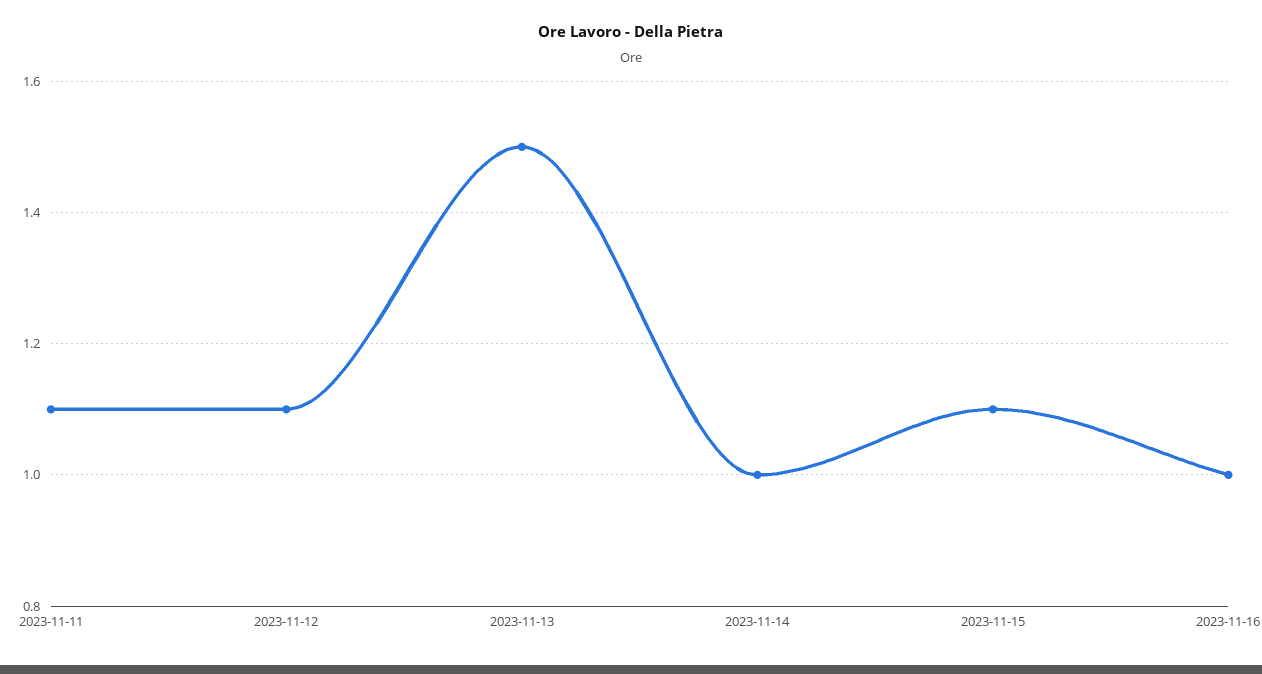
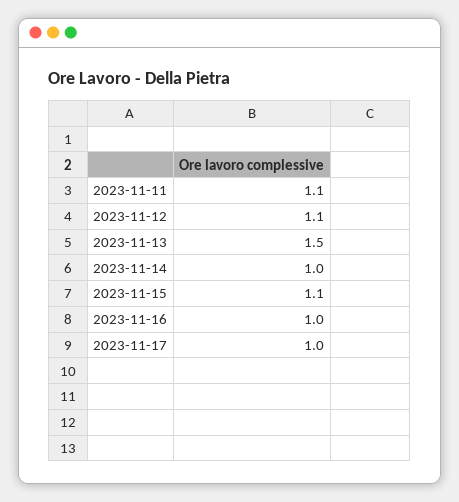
2023-11-17: none -> 1

